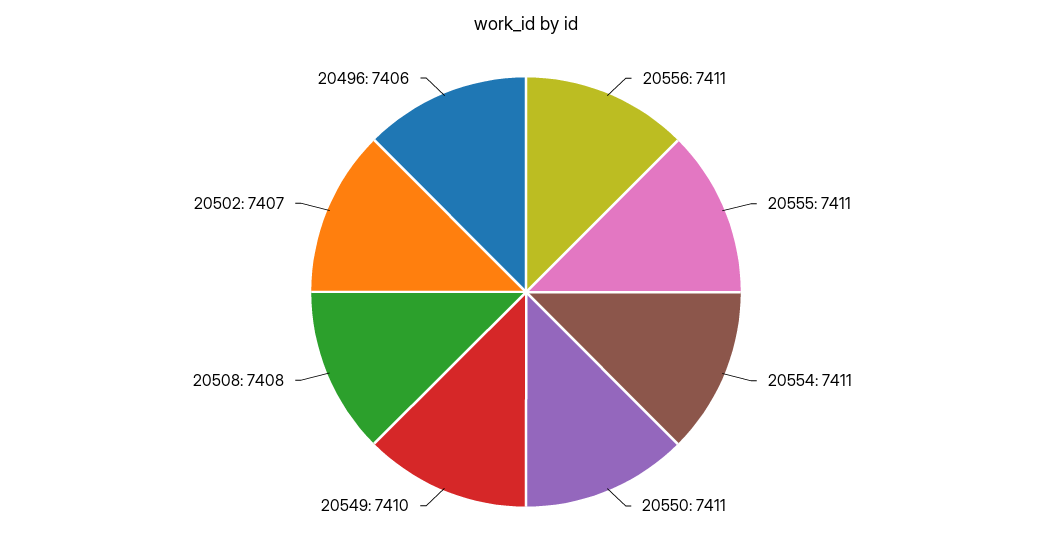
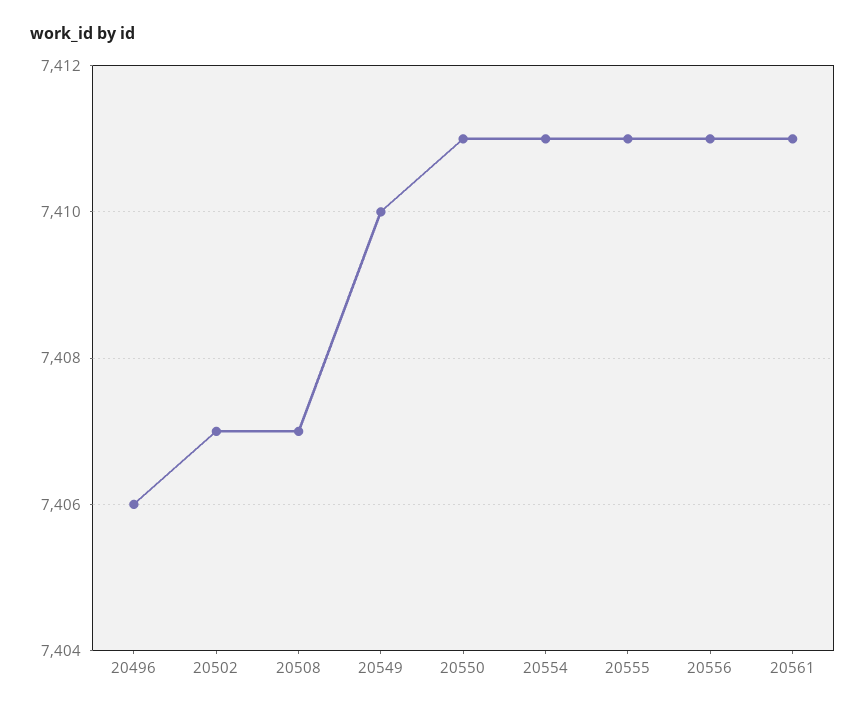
20508: 7408 -> 7407
20561: none -> 7411

